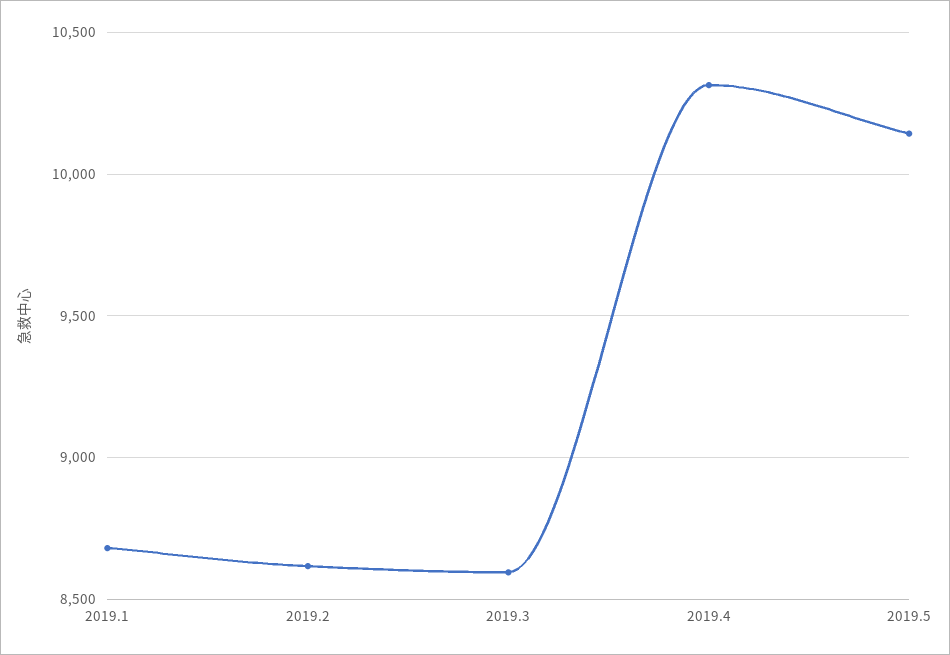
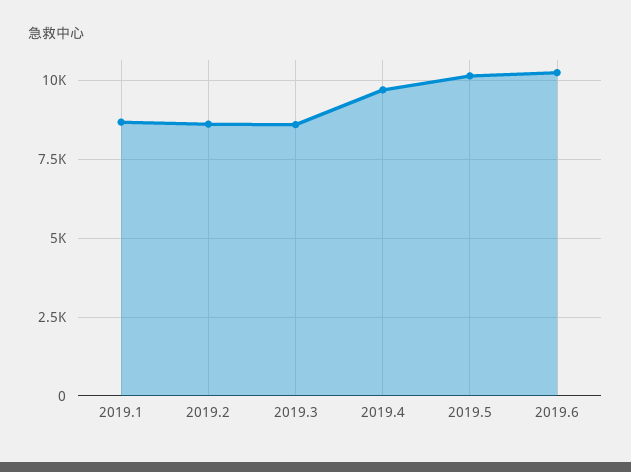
2019.4: 10300 -> 9750
2019.6: none -> 10250

